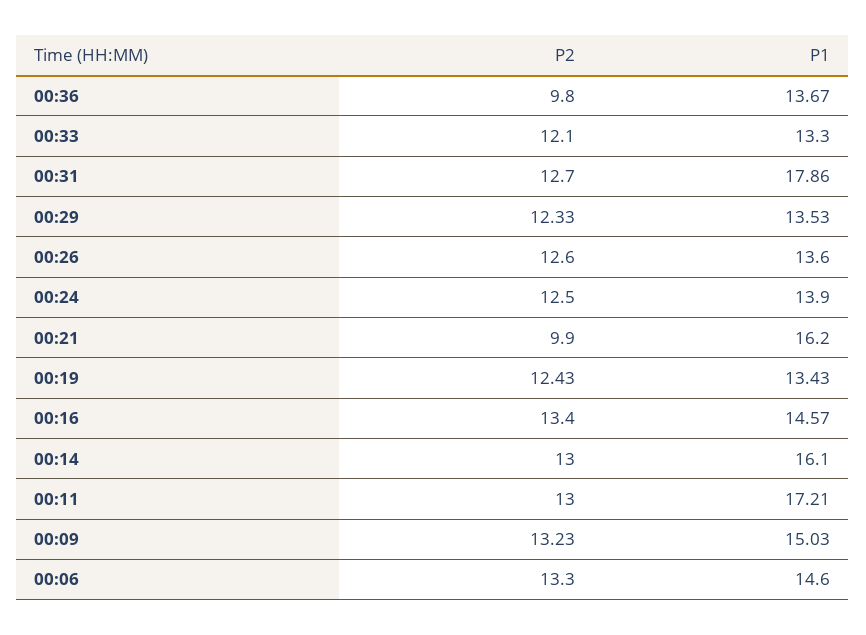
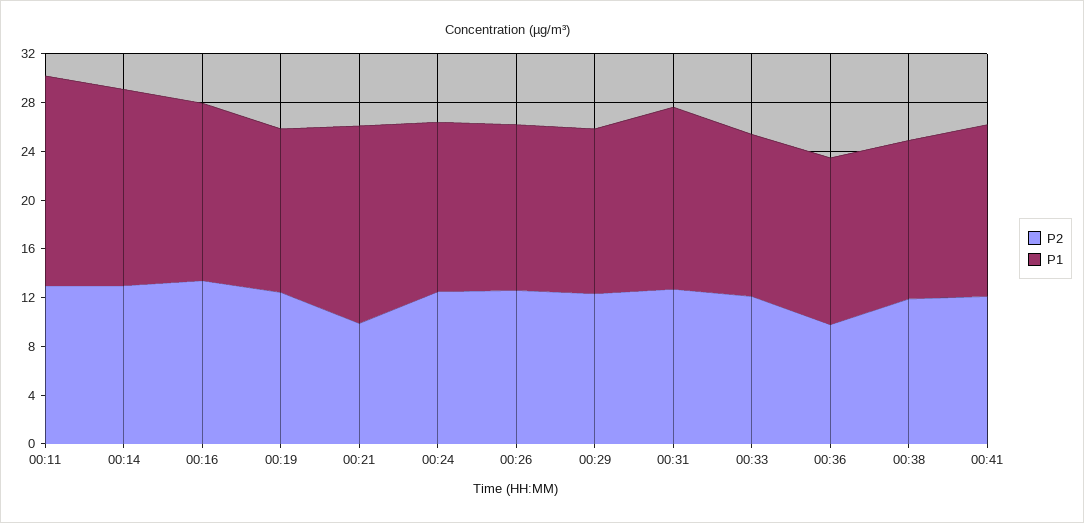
P1, 00:31: 17.86 -> 15
P2, 00:09: 13.23 -> none
P1, 00:09: 15.03 -> none
P2, 00:06: 13.3 -> none
P1, 00:06: 14.6 -> none
P2, 00:38: none -> 12
P1, 00:38: none -> 13
P2, 00:41: none -> 12
P1, 00:41: none -> 14

